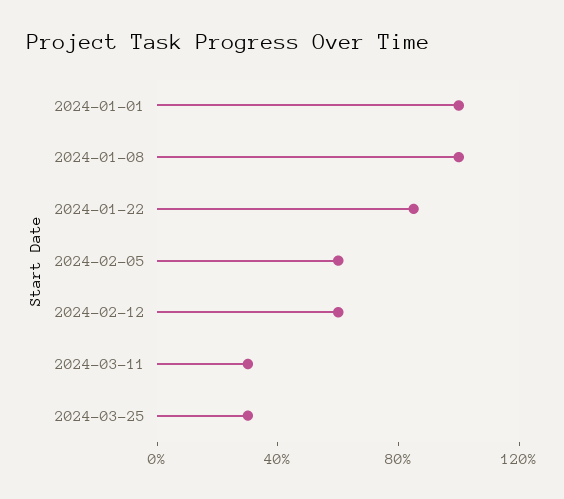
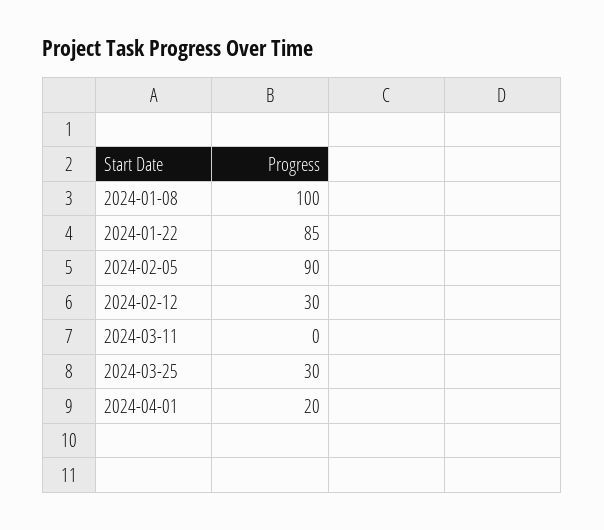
2024-01-01: 100 -> none
2024-02-05: 60 -> 90
2024-02-12: 60 -> 30
2024-03-11: 30 -> 0
2024-04-01: none -> 20

